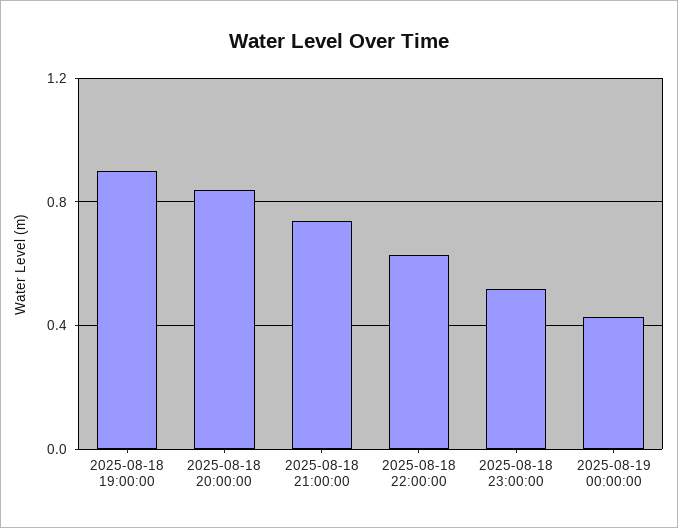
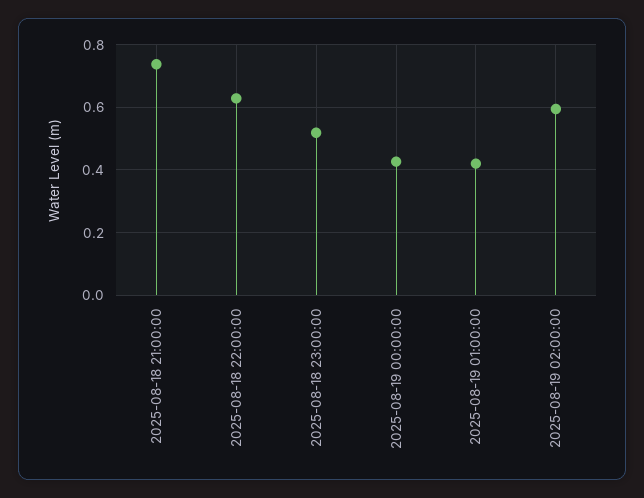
2025-08-18 19:00:00: 0.9 -> none
2025-08-18 20:00:00: 0.85 -> none
2025-08-19 01:00:00: none -> 0.42
2025-08-19 02:00:00: none -> 0.6

